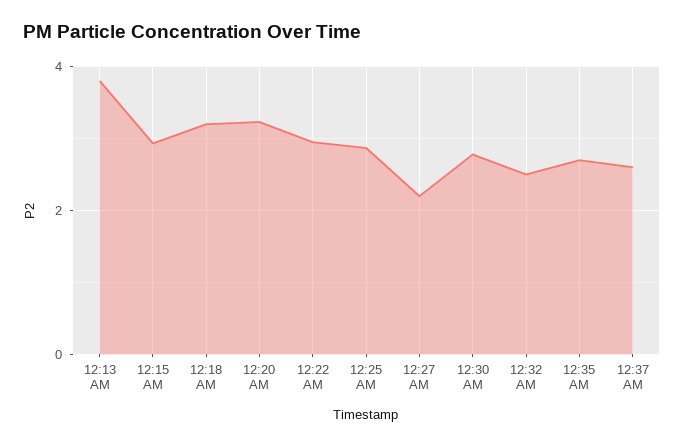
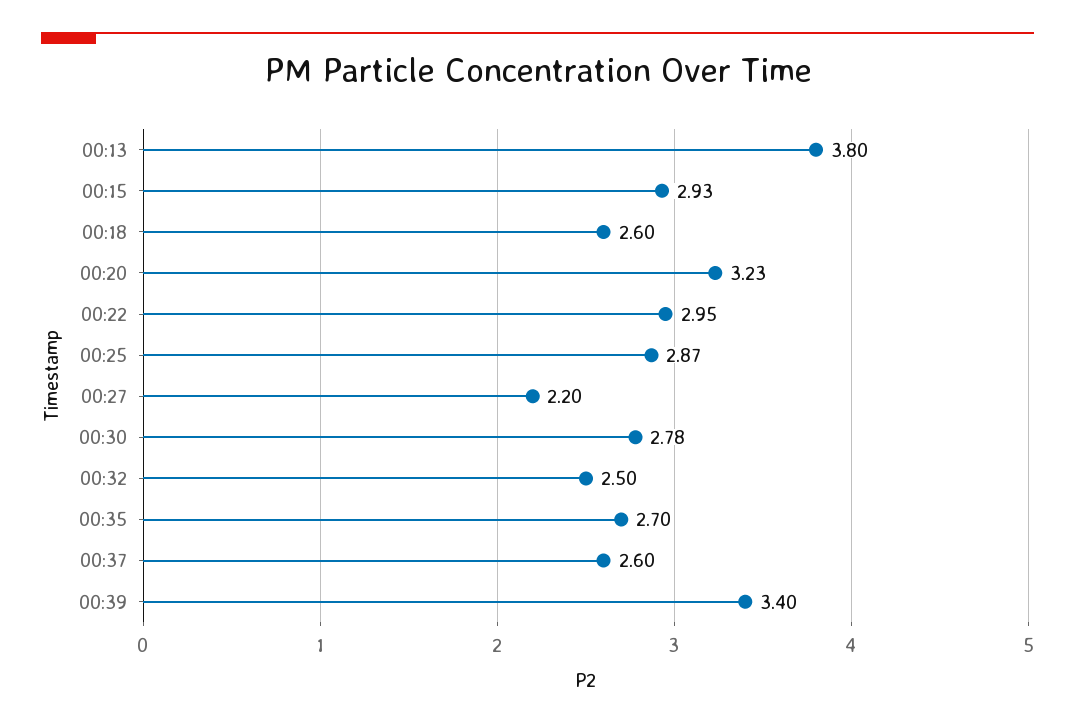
12:18 AM: 3.2 -> 2.6
00:39: none -> 3.4

